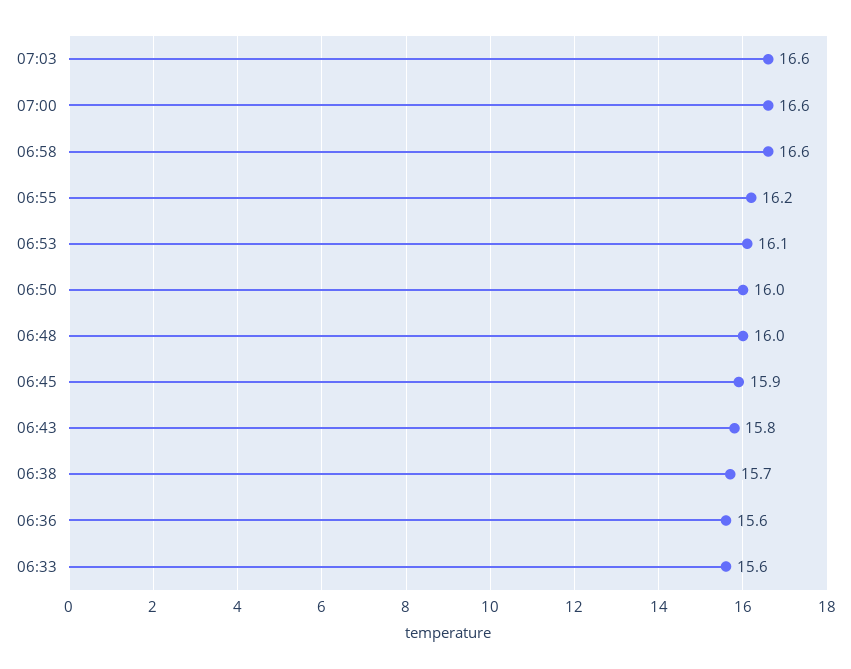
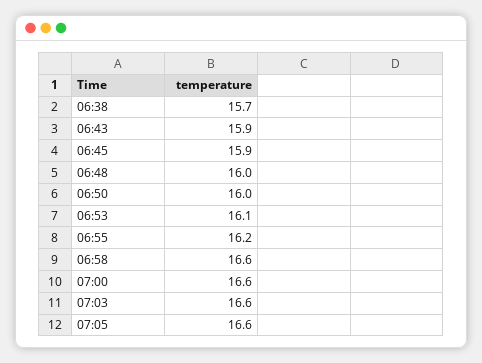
06:43: 15.8 -> 15.9
06:36: 15.6 -> none
06:33: 15.6 -> none
07:05: none -> 16.6

